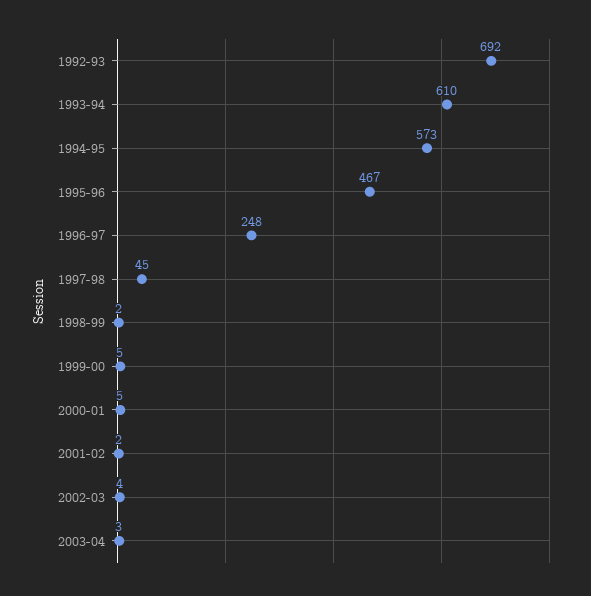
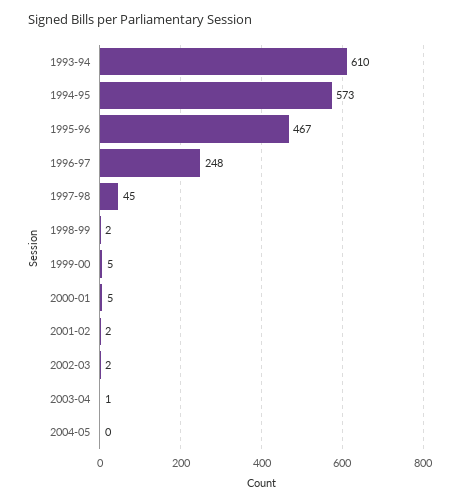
1992-93: 692 -> none
2002-03: 4 -> 2
2003-04: 3 -> 1
2004-05: none -> 0

